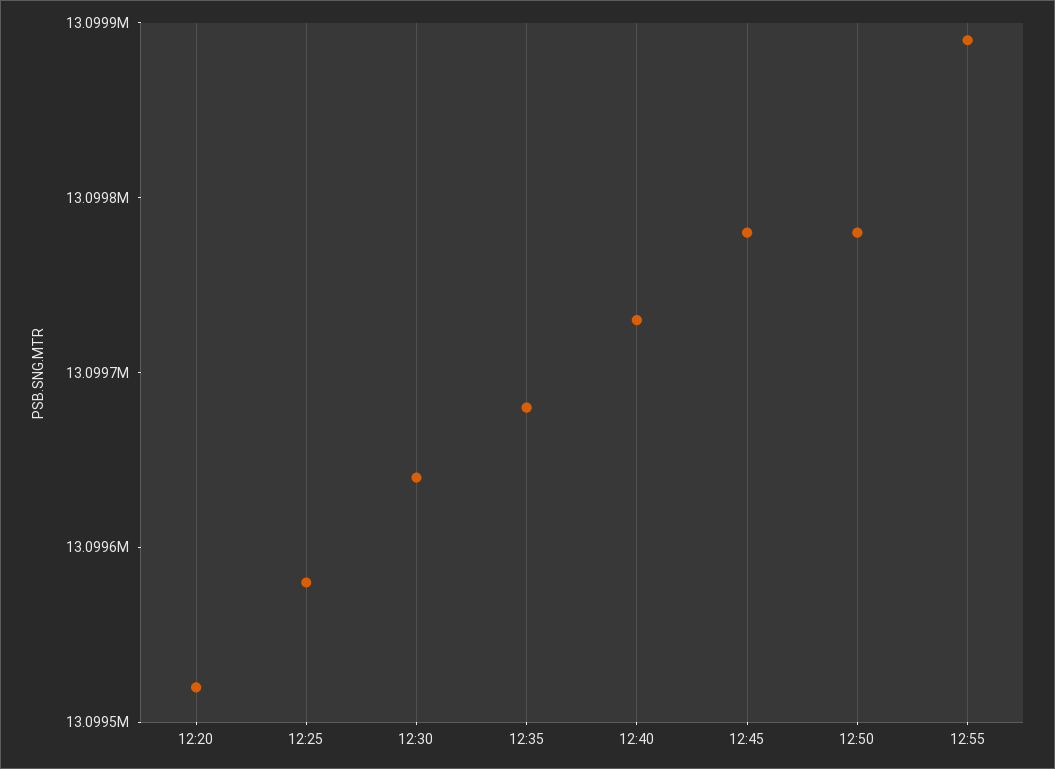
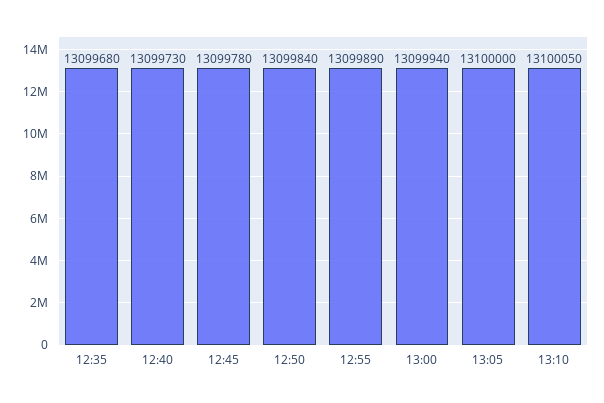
12:20: 13099520 -> none
12:25: 13099580 -> none
12:30: 13099640 -> none
12:50: 13099780 -> 13099840
13:00: none -> 13099940
13:05: none -> 13100000
13:10: none -> 13100050

